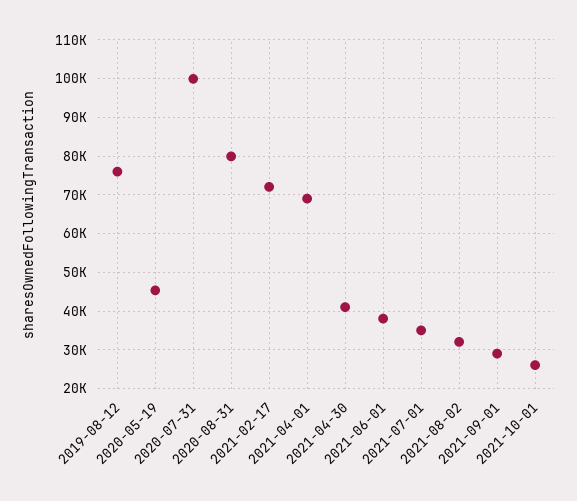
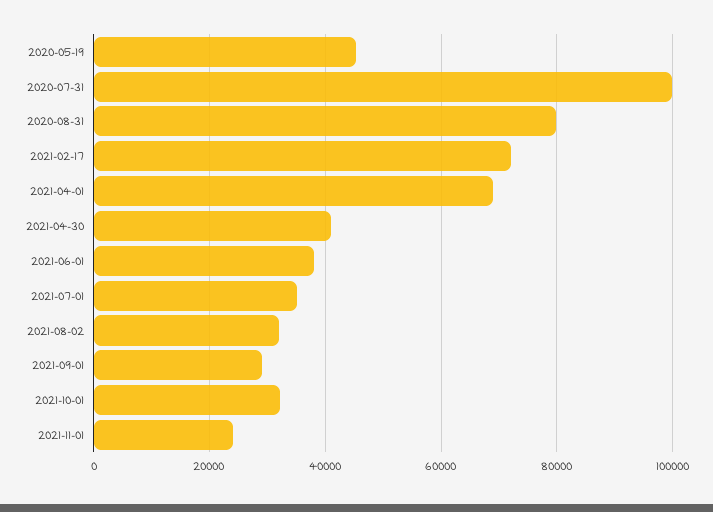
2019-08-12: 76000 -> none
2021-10-01: 26000 -> 32000
2021-11-01: none -> 24000

